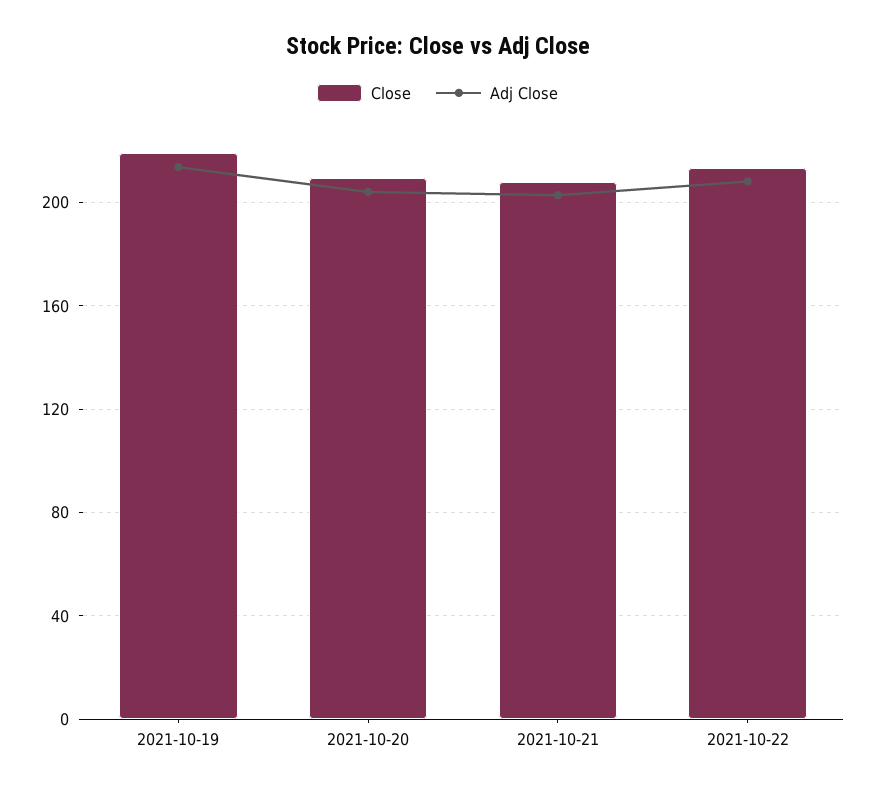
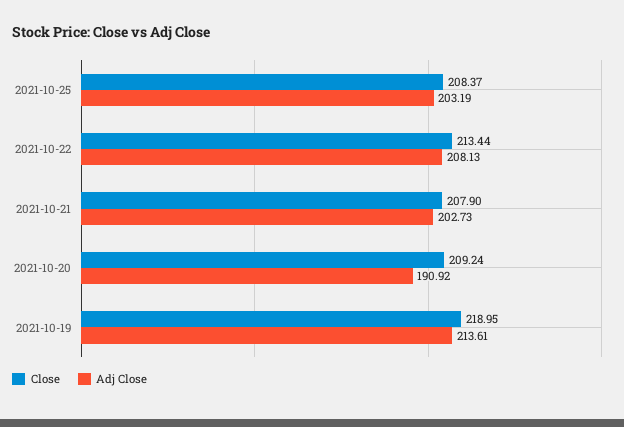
Adj Close, 2021-10-20: 205 -> 190.92
Close, 2021-10-25: none -> 208.37
Adj Close, 2021-10-25: none -> 203.19

